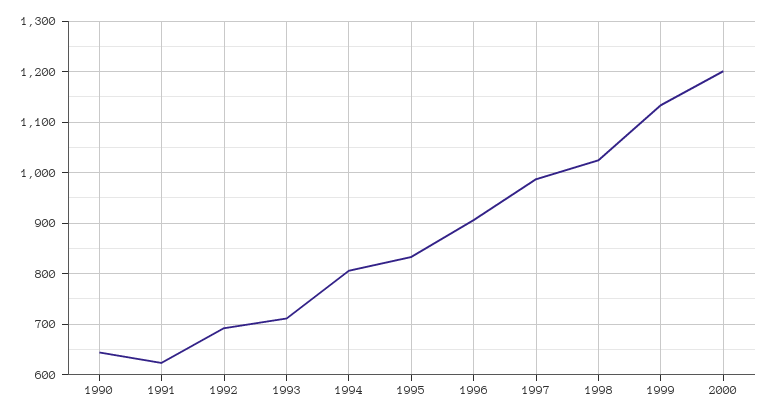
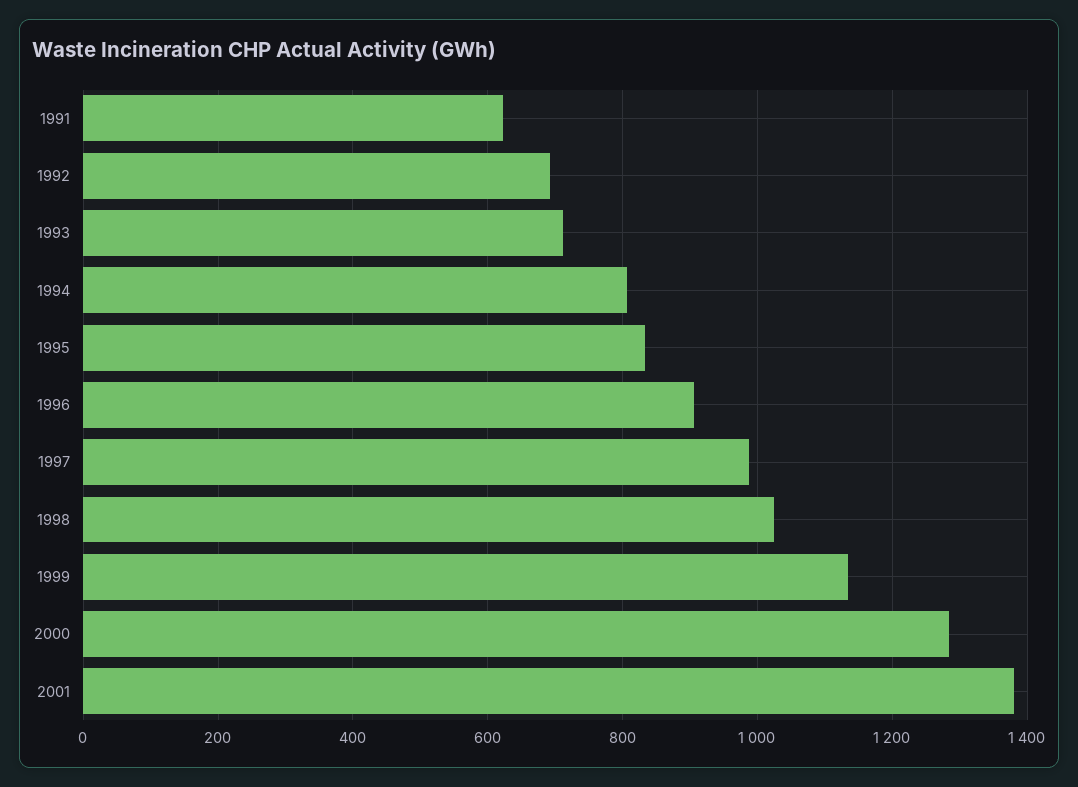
1990: 640 -> none
2000: 1200 -> 1280
2001: none -> 1380

